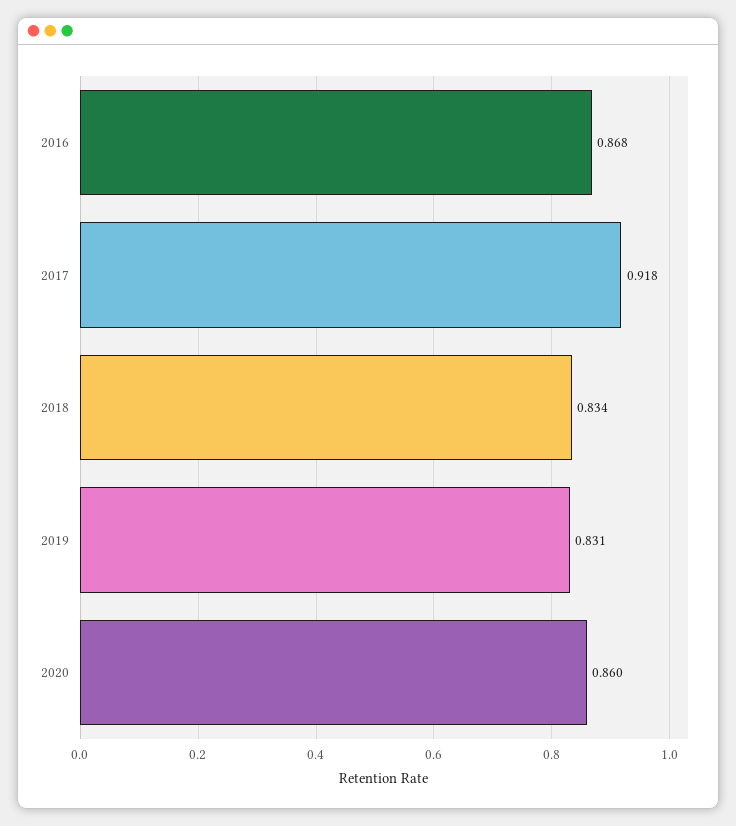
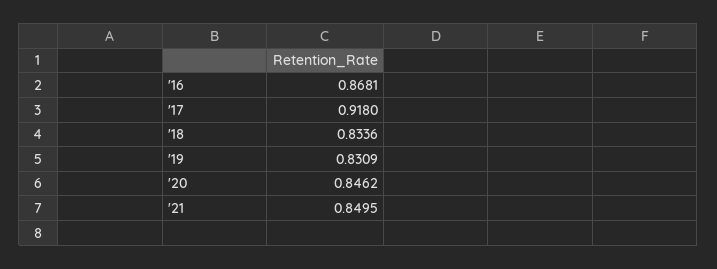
2020: 0.86 -> 0.8462
'21: none -> 0.8495

